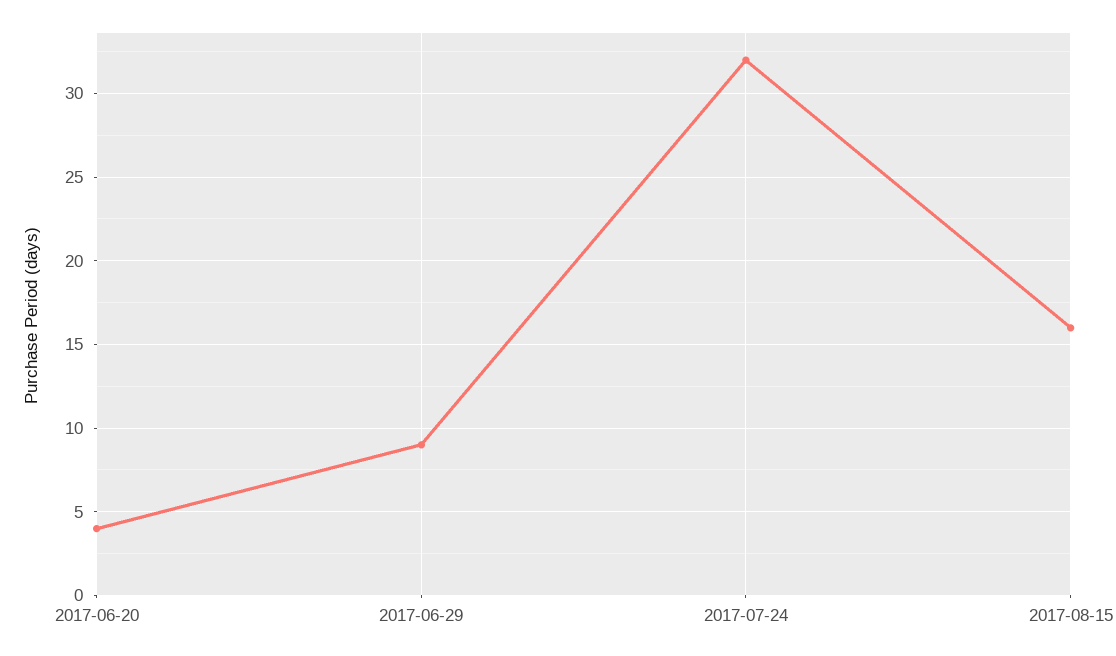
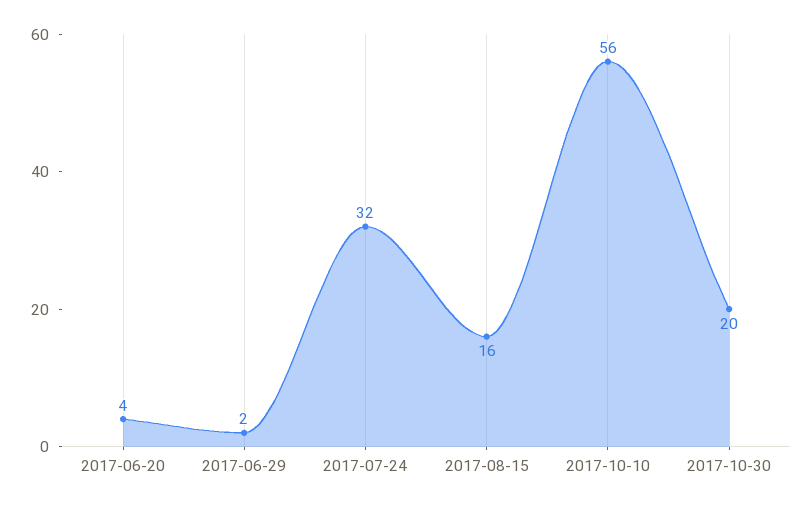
2017-06-29: 9 -> 2
2017-10-10: none -> 56
2017-10-30: none -> 20

